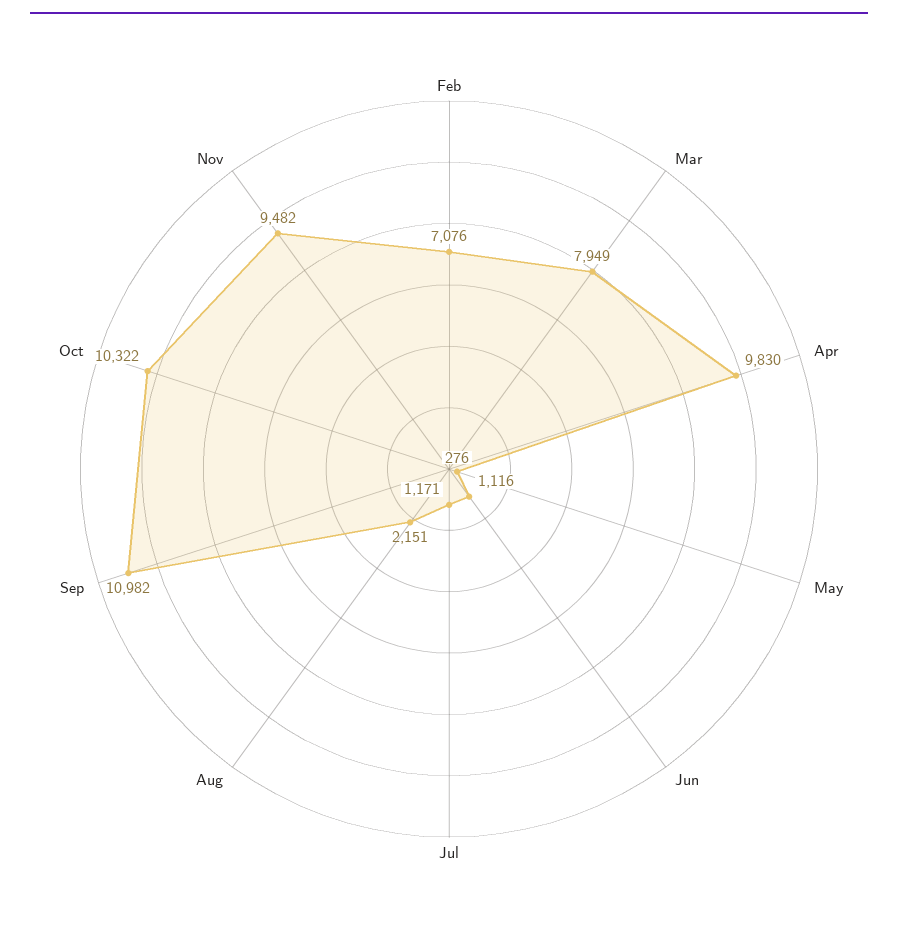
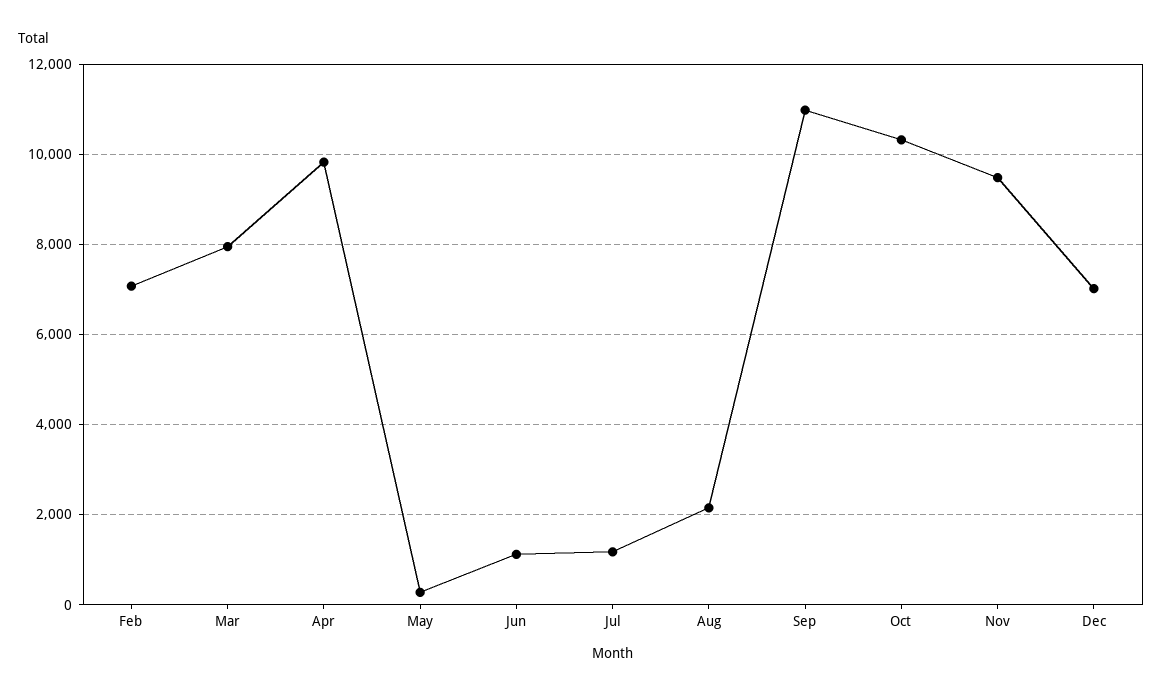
Dec: none -> 7000

